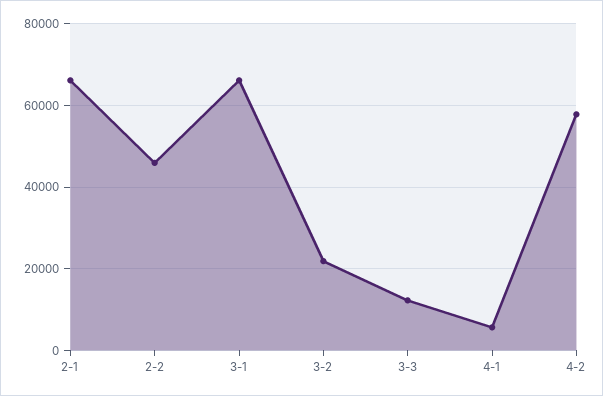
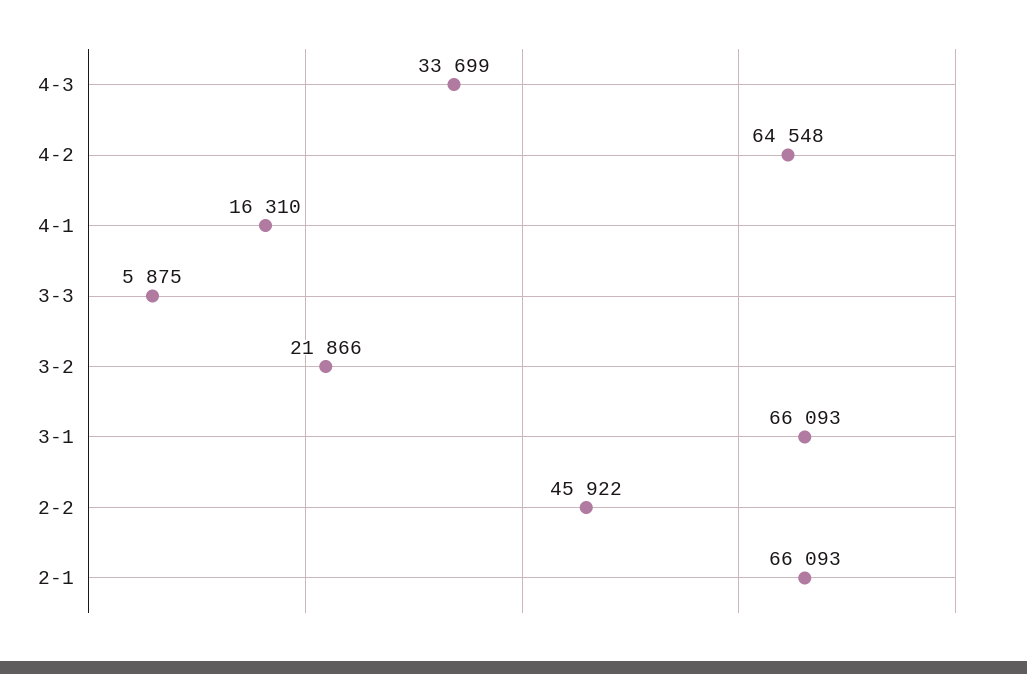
3-3: 12000 -> 5875
4-1: 6000 -> 16310
4-2: 58000 -> 64548
4-3: none -> 33699

